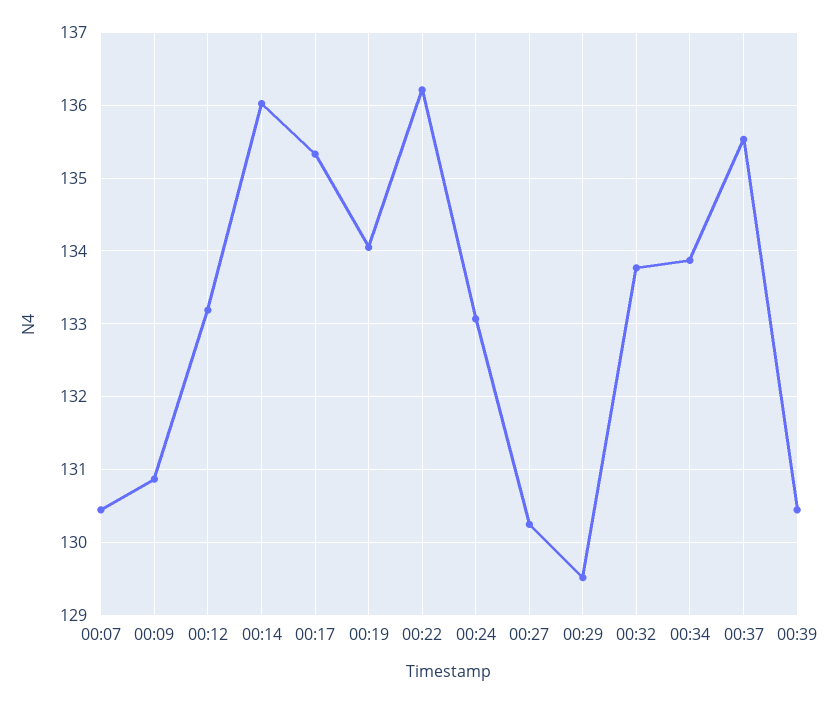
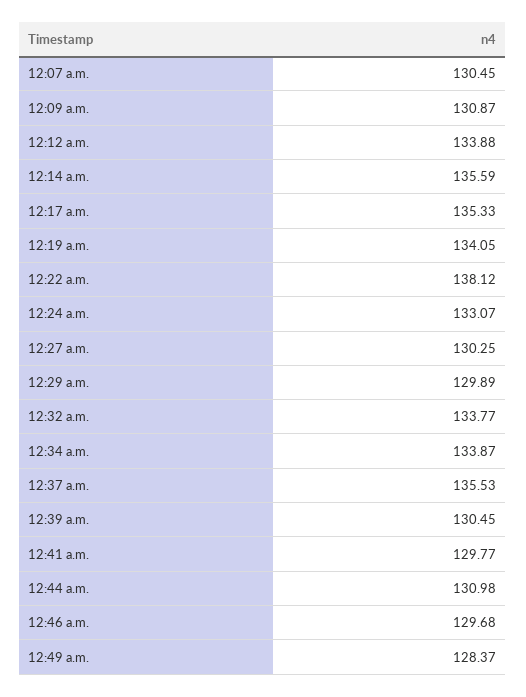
00:12: 133.2 -> 133.88
00:14: 136 -> 135.59
00:22: 136.2 -> 138.12
00:29: 129.5 -> 129.89
12:41 a.m.: none -> 129.77
12:44 a.m.: none -> 130.98
12:46 a.m.: none -> 129.68
12:49 a.m.: none -> 128.37

